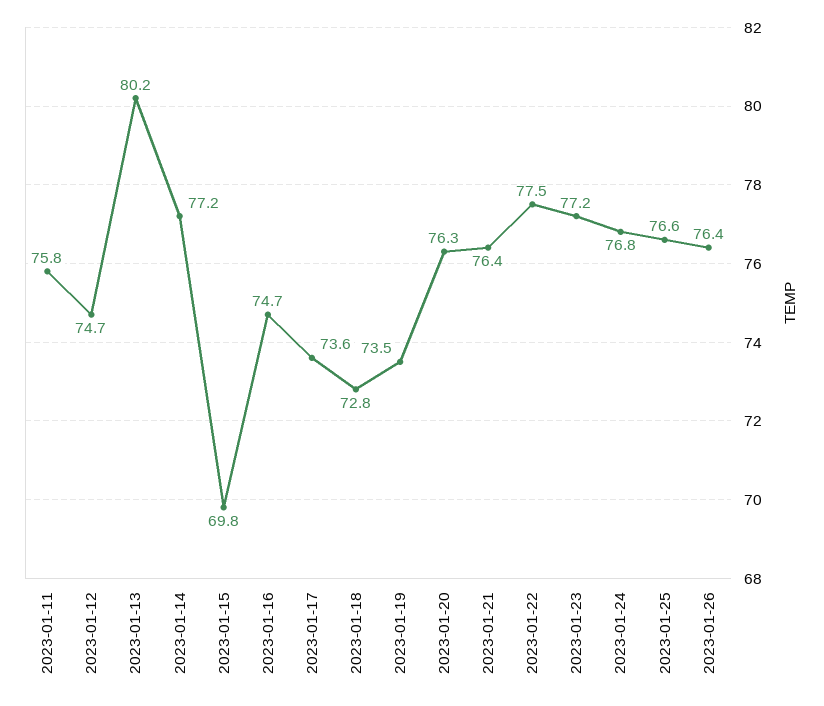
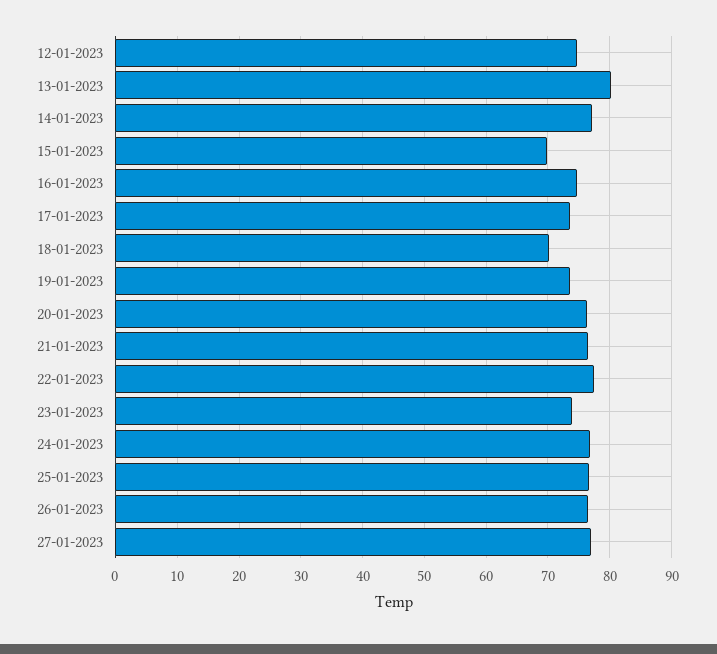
2023-01-11: 75.8 -> none
2023-01-18: 72.8 -> 70
2023-01-23: 77.2 -> 74
27-01-2023: none -> 77

